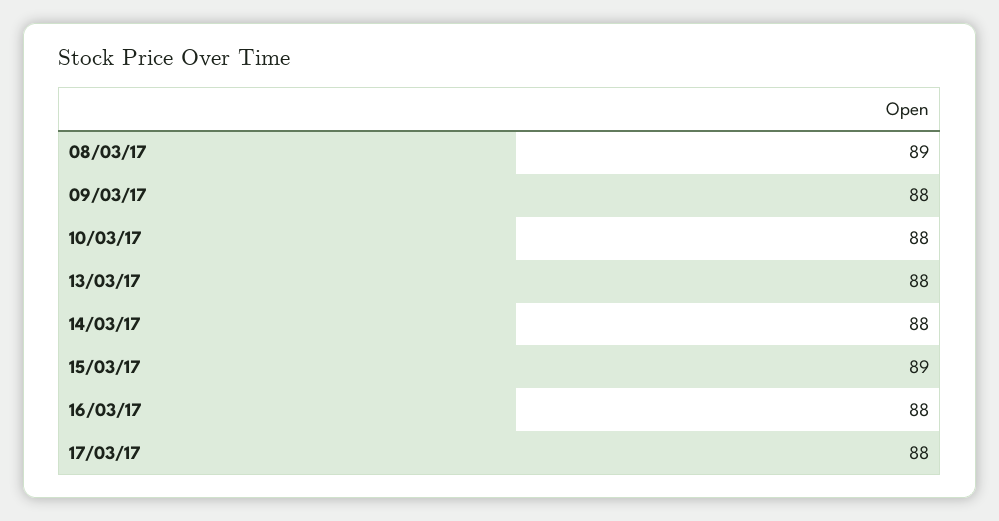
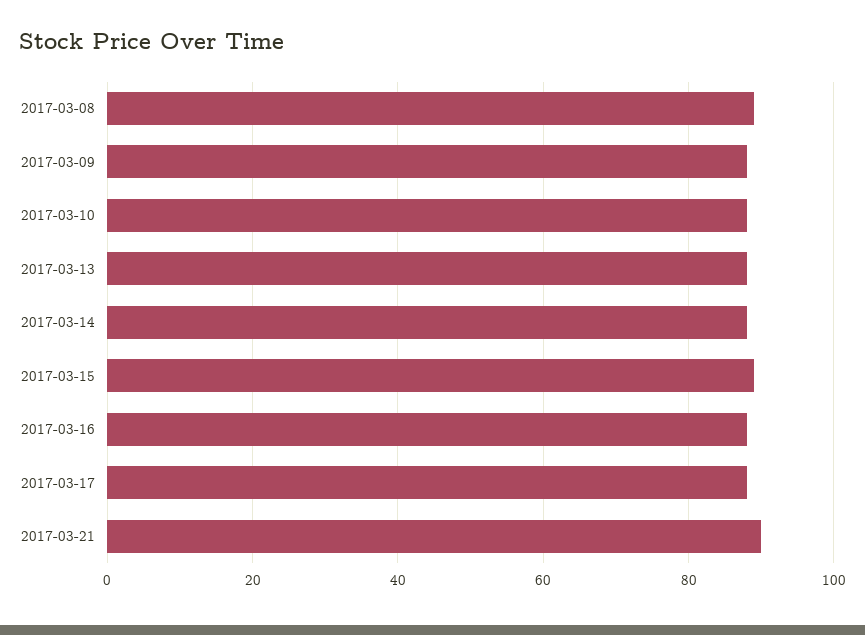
2017-03-21: none -> 90

